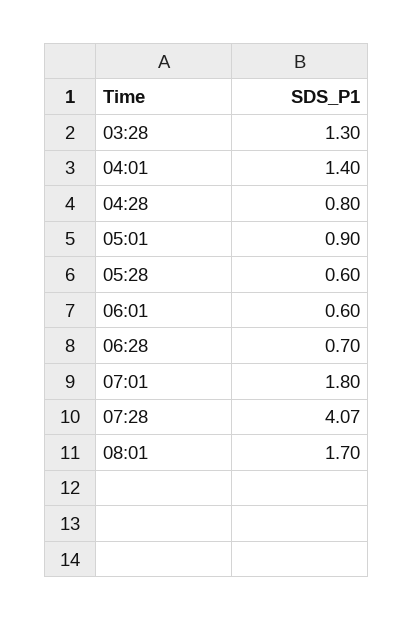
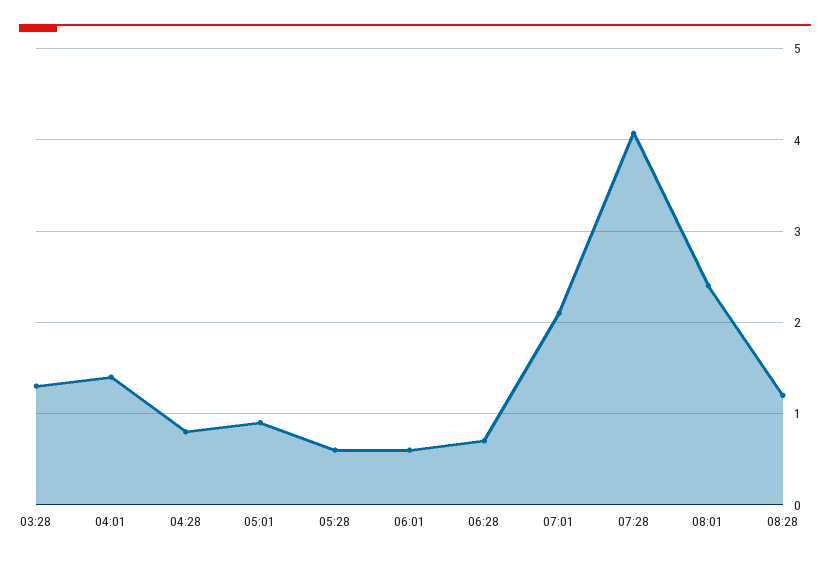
07:01: 1.8 -> 2.1
08:01: 1.7 -> 2.4
08:28: none -> 1.2

